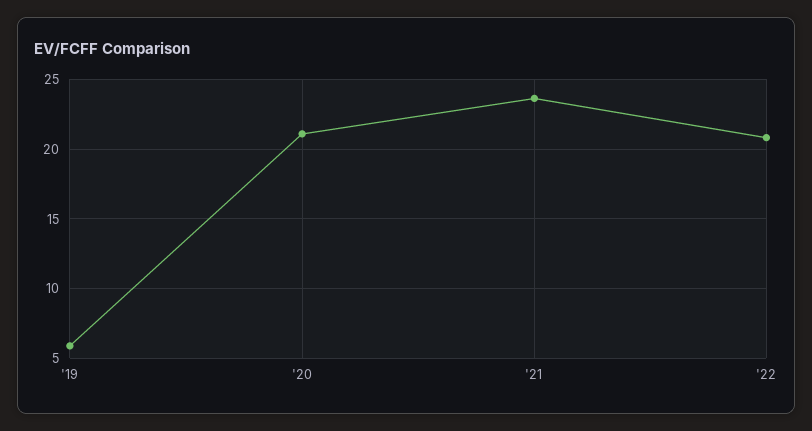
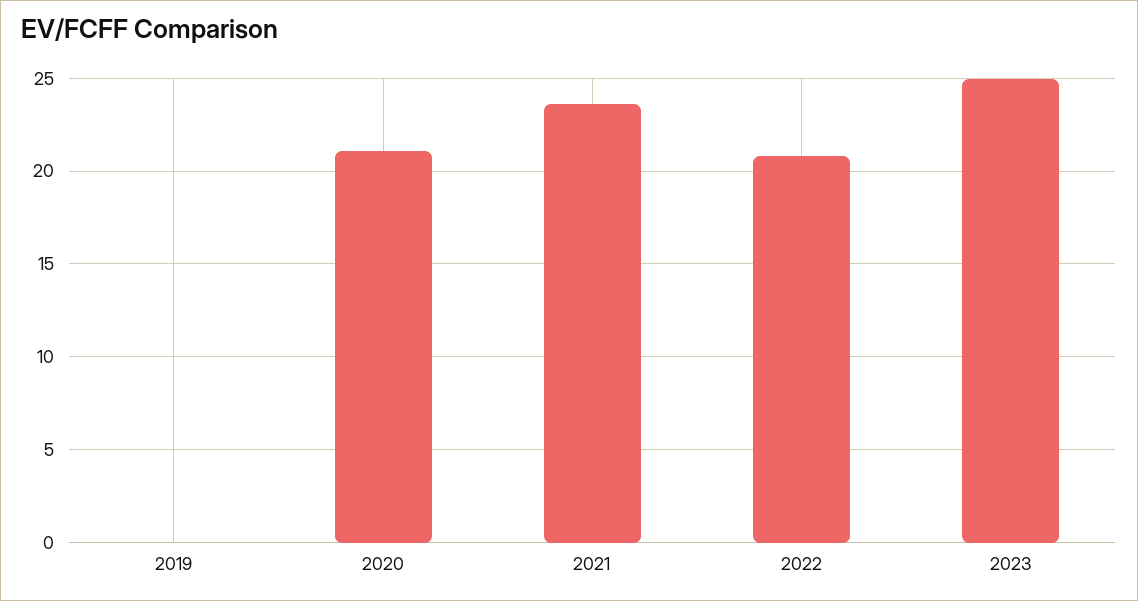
'19: 6 -> 0
2023: none -> 25

